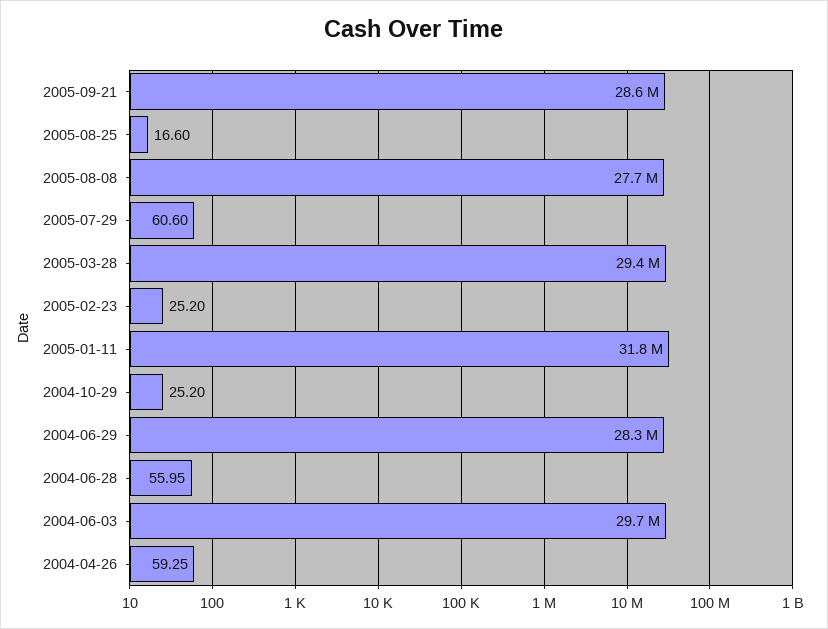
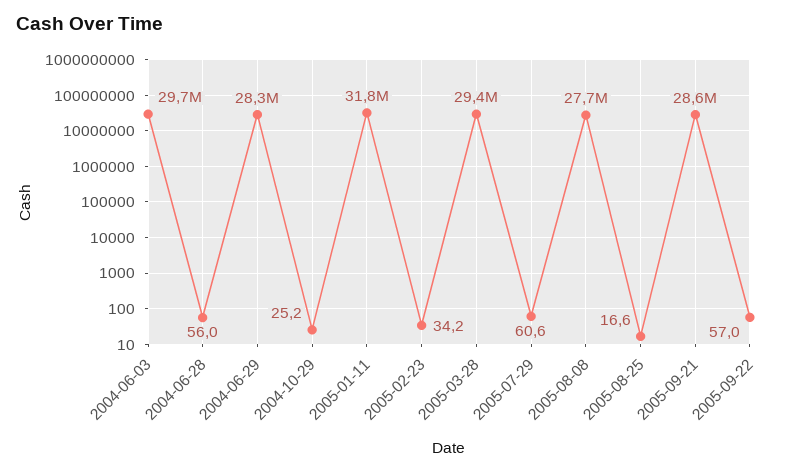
2005-02-23: 25.2 -> 34.2
2004-04-26: 59.25 -> none
2005-09-22: none -> 57

